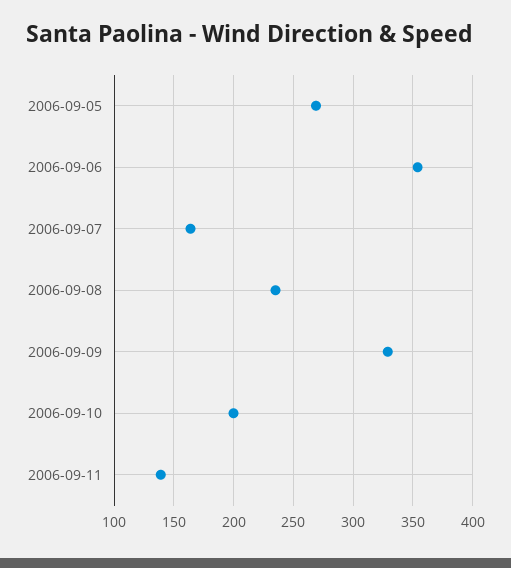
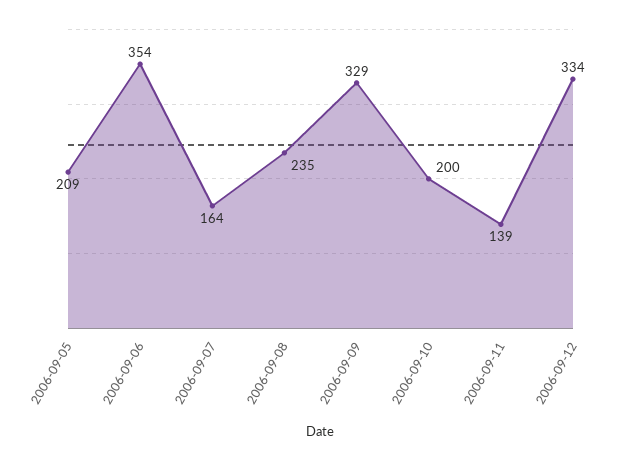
2006-09-05: 270 -> 209
2006-09-12: none -> 334

